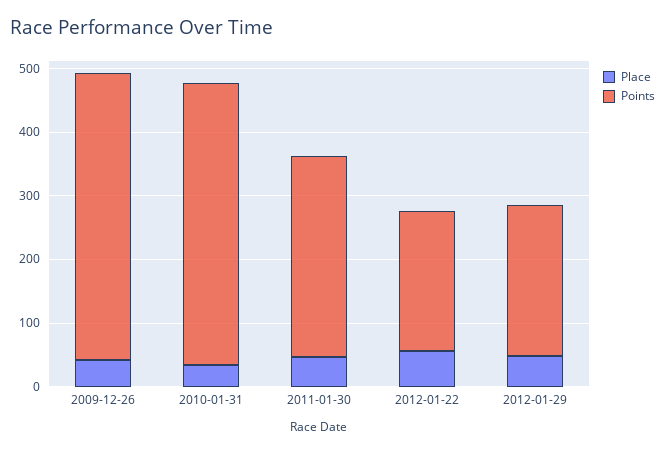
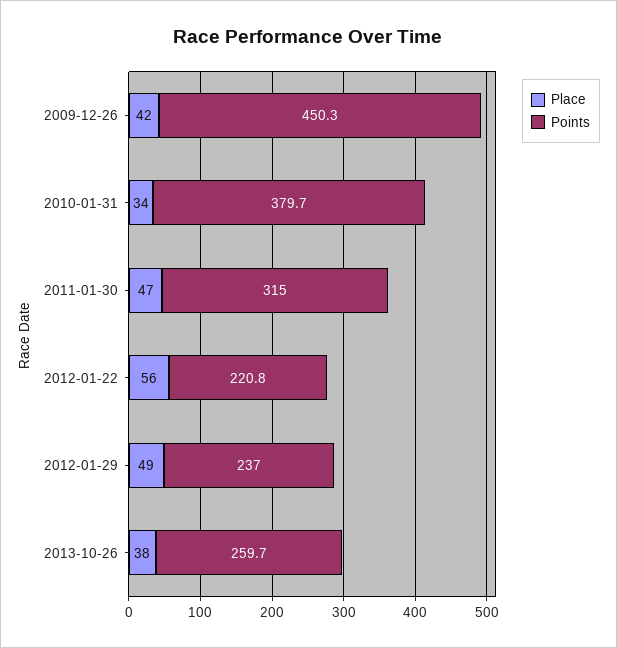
Points, 2010-01-31: 440 -> 379.7
Place, 2013-10-26: none -> 38
Points, 2013-10-26: none -> 259.7

